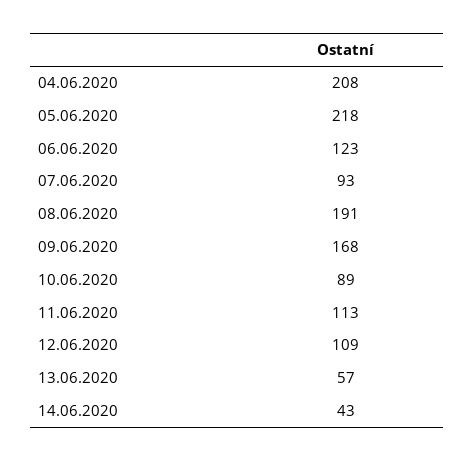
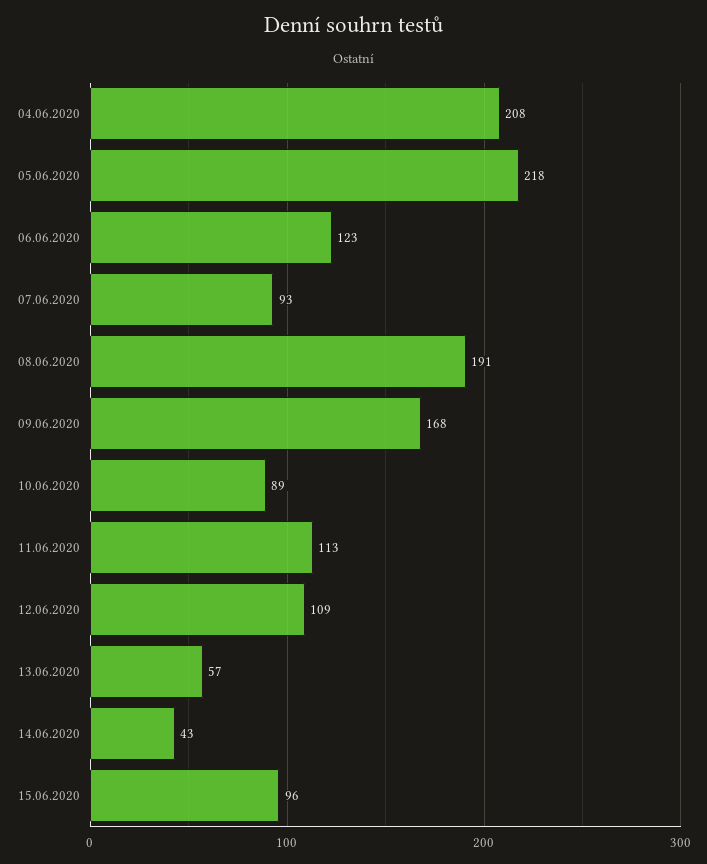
15.06.2020: none -> 96

